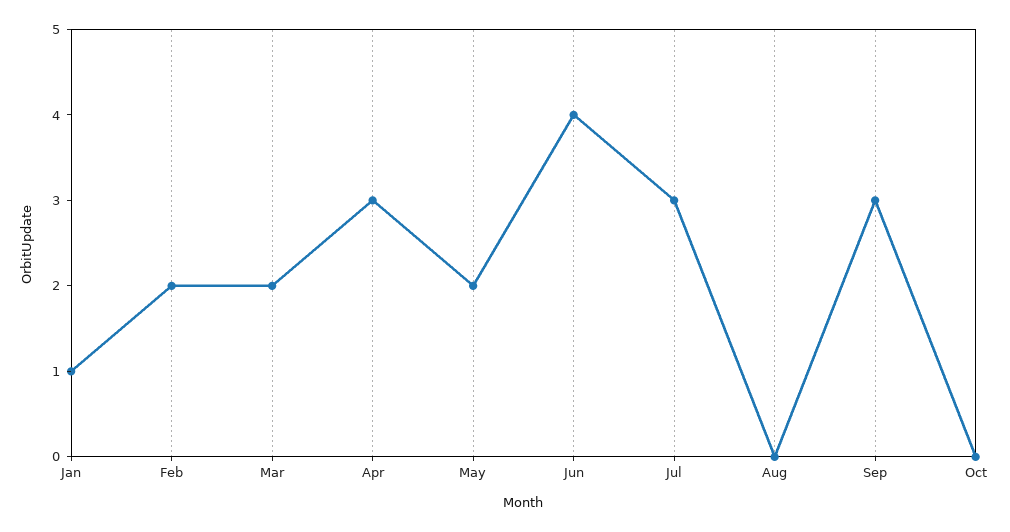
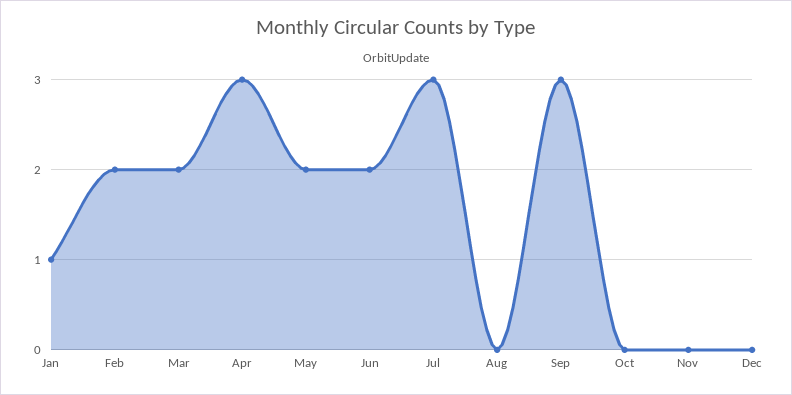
Jun: 4 -> 2
Nov: none -> 0
Dec: none -> 0

